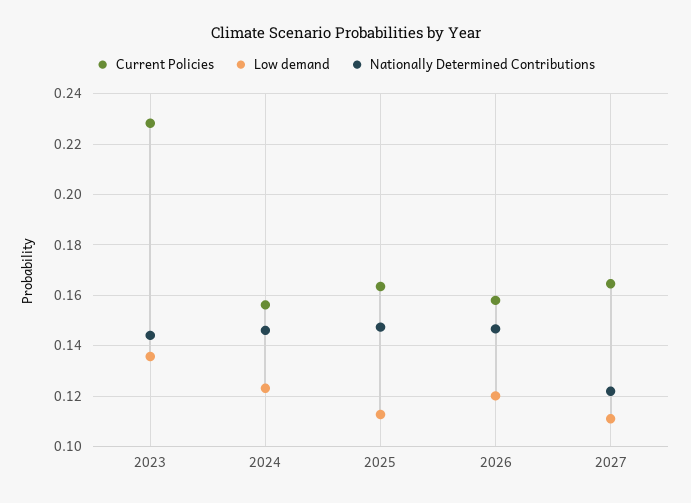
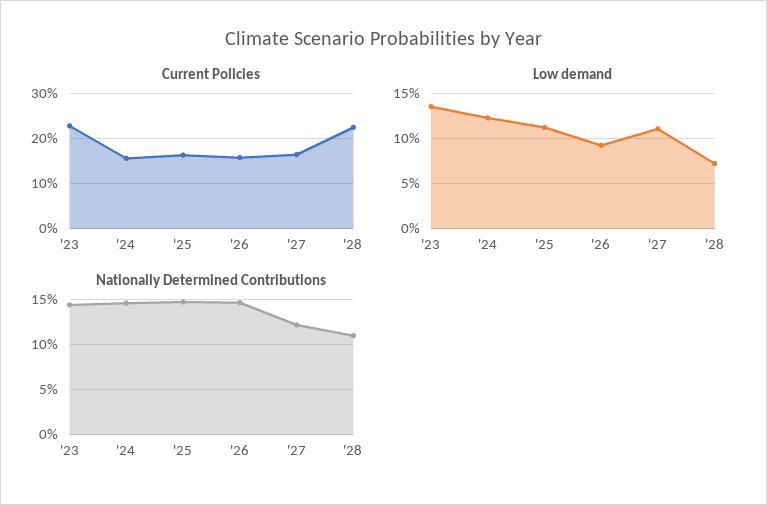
Low demand, 2026: 0.12 -> 0.09
Current Policies, '28: none -> 0.22
Low demand, '28: none -> 0.07
Nationally Determined Contributions, '28: none -> 0.11

